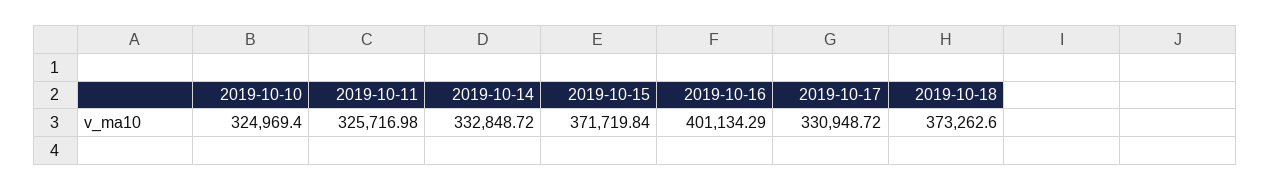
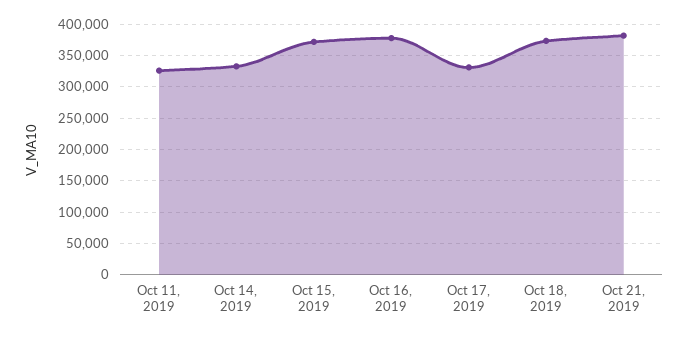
2019-10-10: 324969.4 -> none
2019-10-16: 401134.29 -> 380000
Oct 21, 2019: none -> 380000

